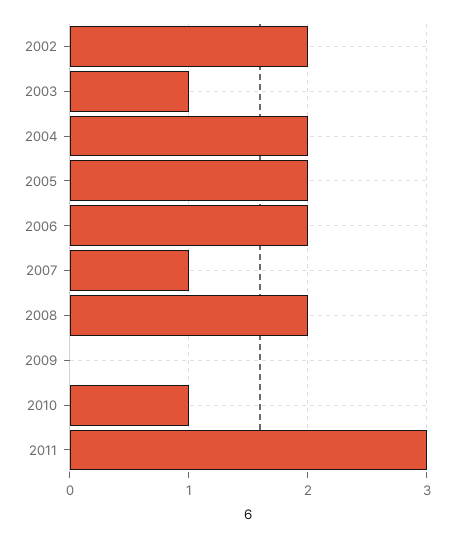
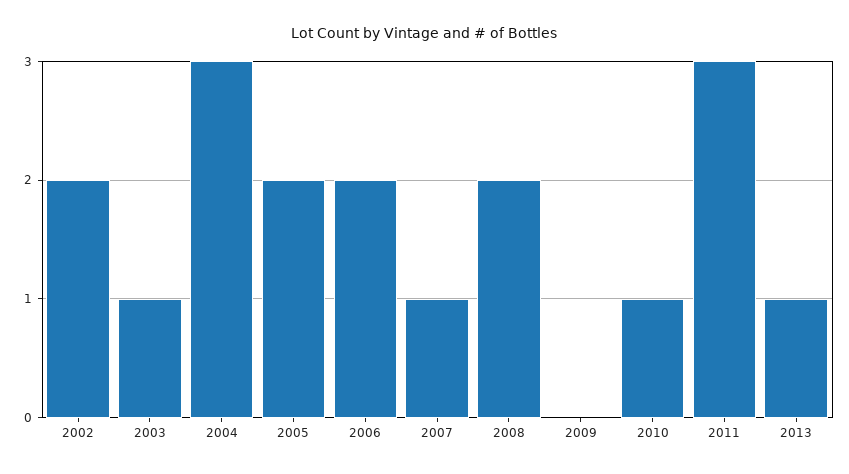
2004: 2 -> 3
2013: none -> 1

